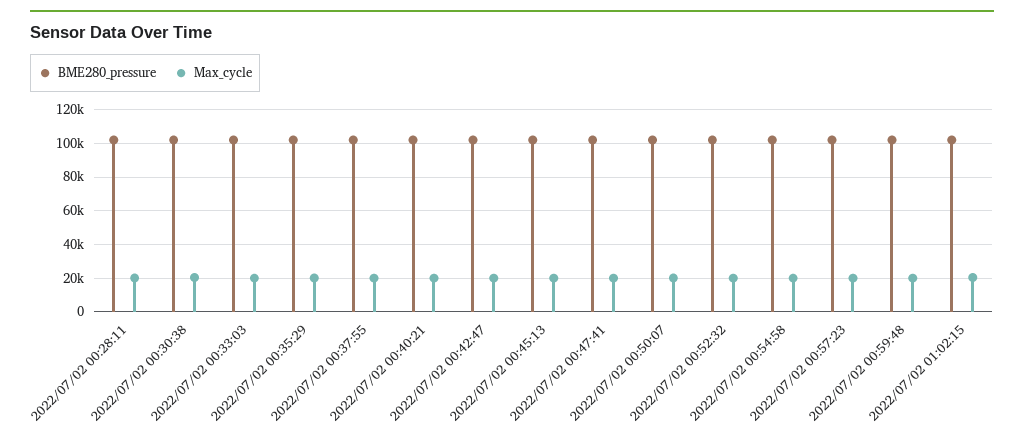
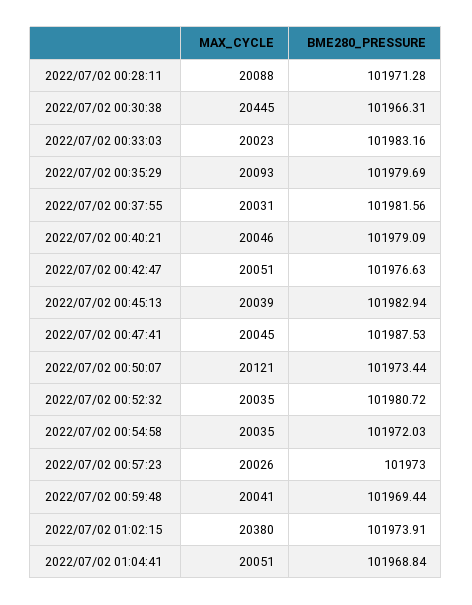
Max_cycle, 2022/07/02 01:04:41: none -> 20051
BME280_pressure, 2022/07/02 01:04:41: none -> 101968.84

